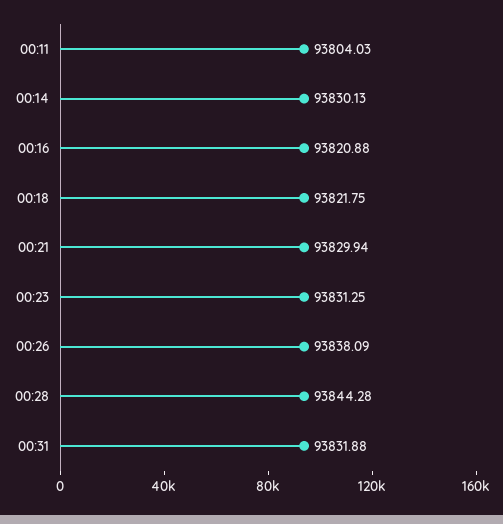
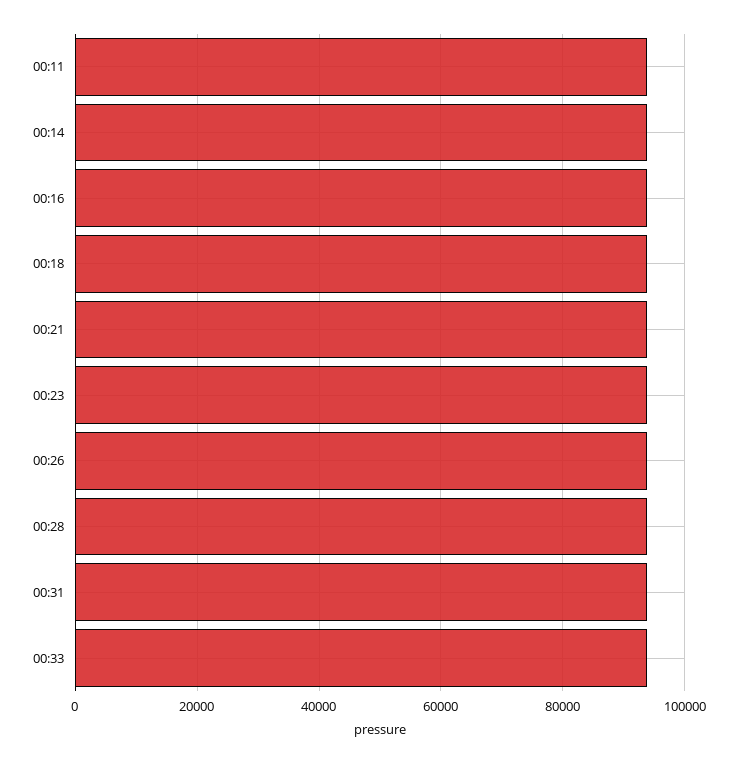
00:33: none -> 94000

